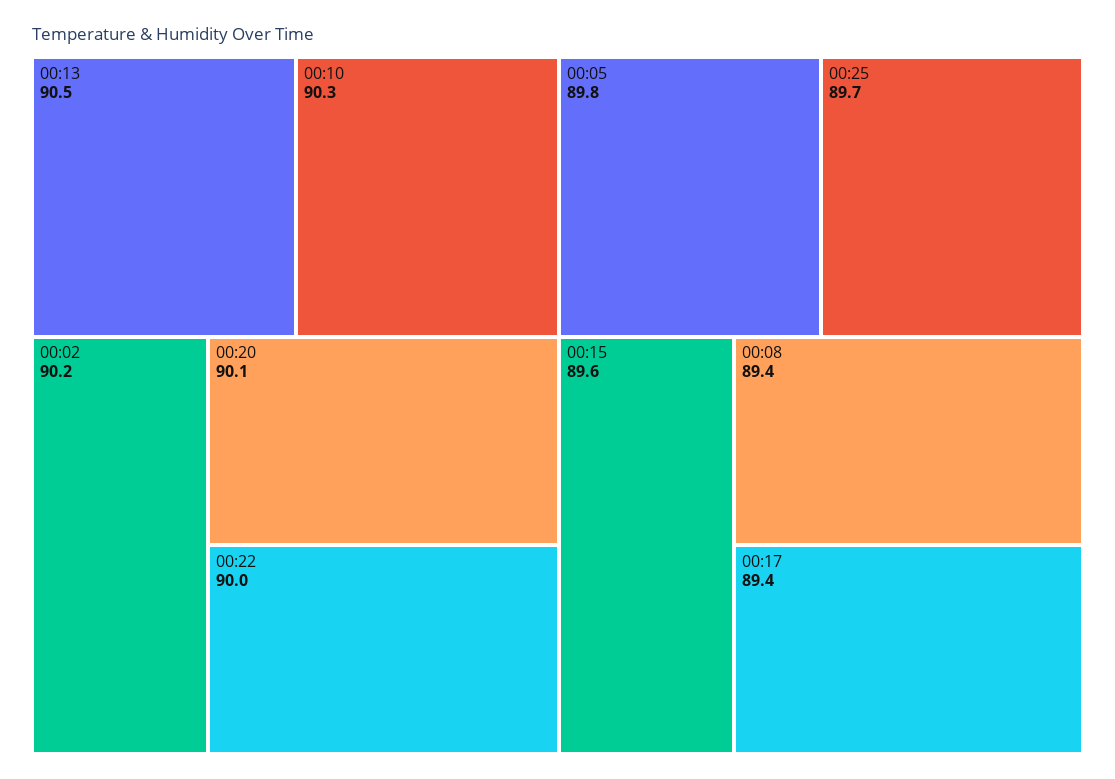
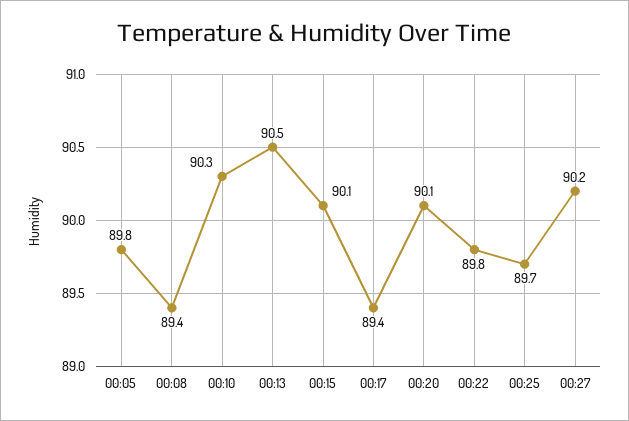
00:02: 90.2 -> none
00:22: 90 -> 89.8
00:15: 89.6 -> 90.1
00:27: none -> 90.2

